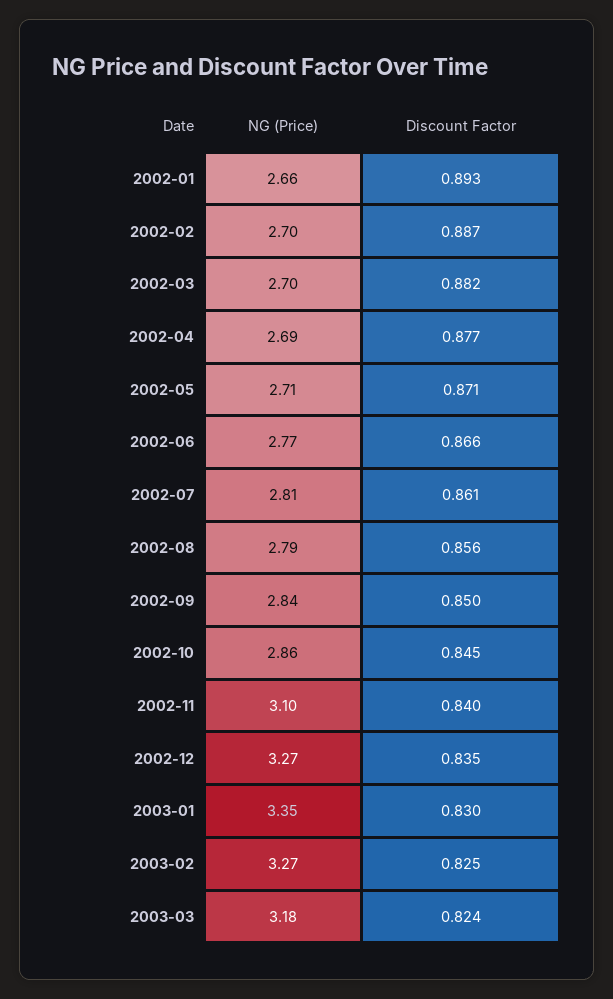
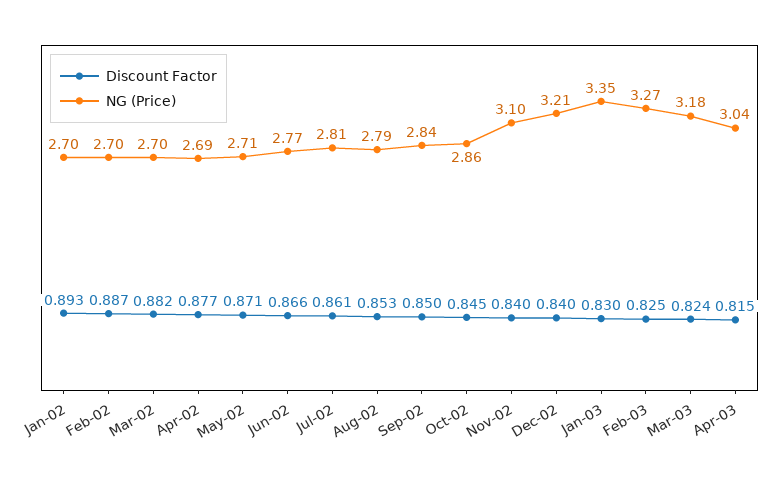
NG (Price), 2002-01: 2.66 -> 2.7
Discount Factor, 2002-08: 0.856 -> 0.853
NG (Price), 2002-12: 3.27 -> 3.21
Discount Factor, 2002-12: 0.835 -> 0.84
Discount Factor, Apr-03: none -> 0.815
NG (Price), Apr-03: none -> 3.04

